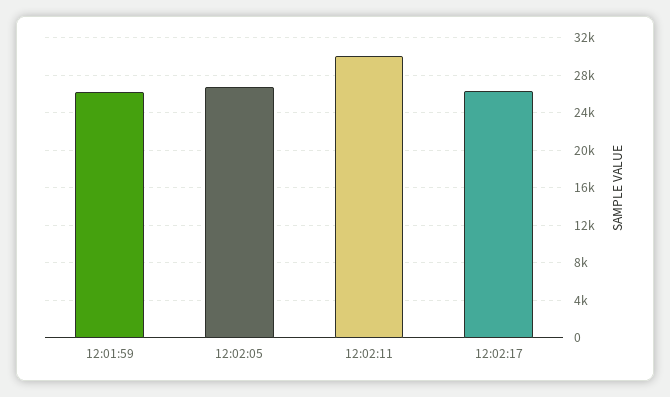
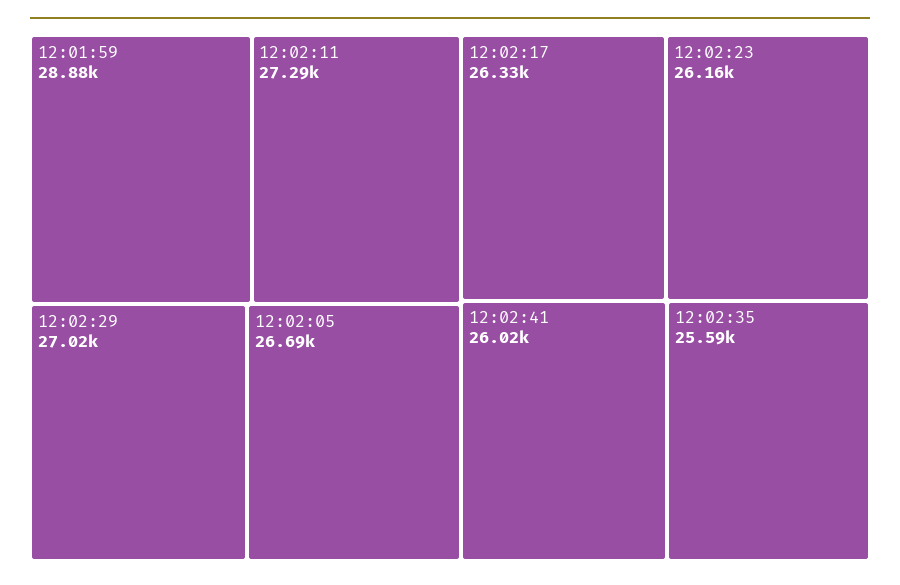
12:01:59: 26000 -> 28880
12:02:11: 30000 -> 27290
12:02:29: none -> 27020
12:02:23: none -> 26160
12:02:41: none -> 26020
12:02:35: none -> 25590

